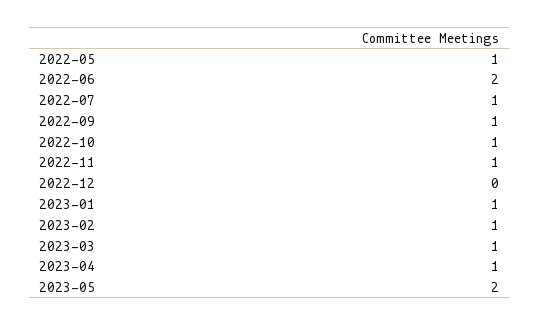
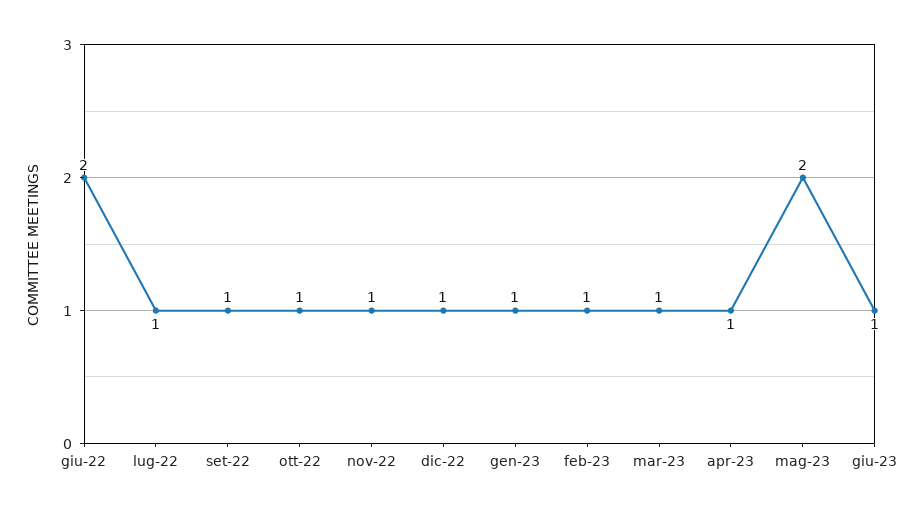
2022-05: 1 -> none
2022-12: 0 -> 1
giu-23: none -> 1

